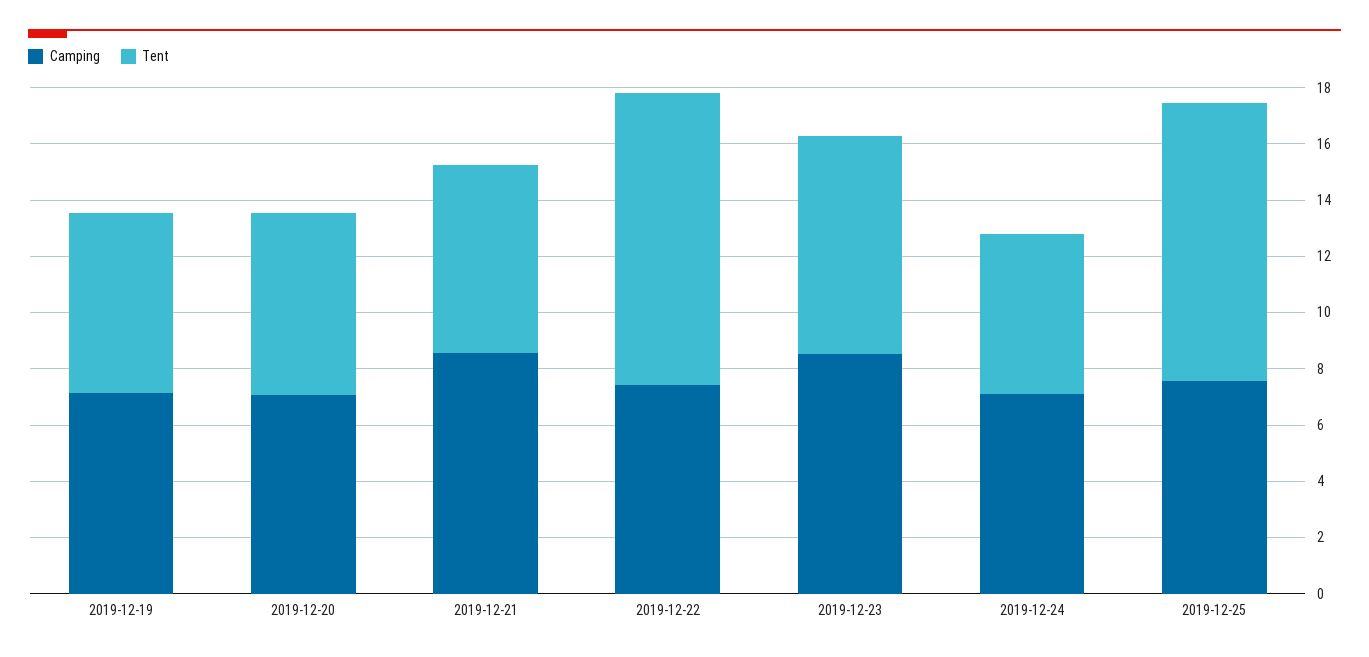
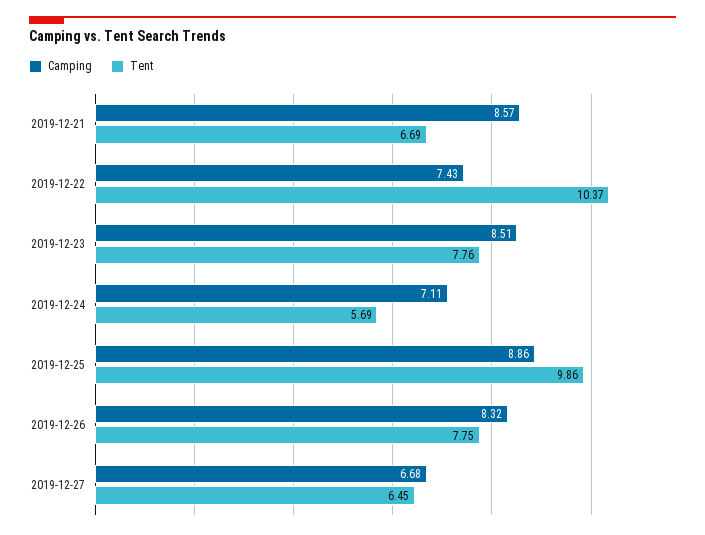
Camping, 2019-12-19: 7 -> none
Tent, 2019-12-19: 6.5 -> none
Camping, 2019-12-20: 7 -> none
Tent, 2019-12-20: 6.5 -> none
Camping, 2019-12-25: 7.5 -> 8.86
Camping, 2019-12-26: none -> 8.32
Tent, 2019-12-26: none -> 7.75
Camping, 2019-12-27: none -> 6.68
Tent, 2019-12-27: none -> 6.45

